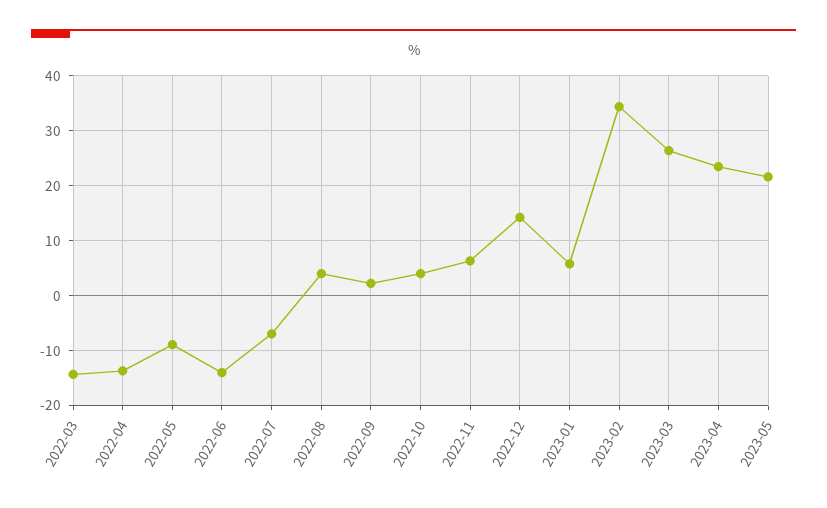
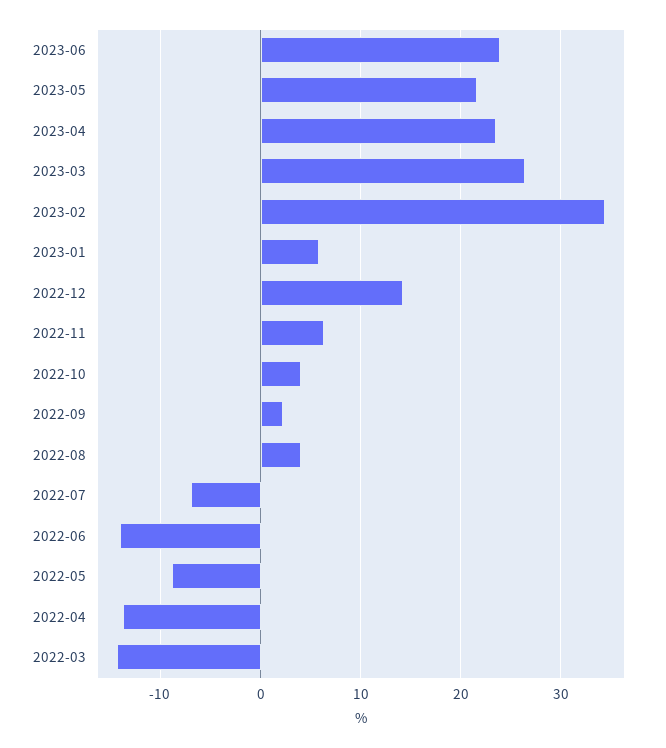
2023-06: none -> 24

